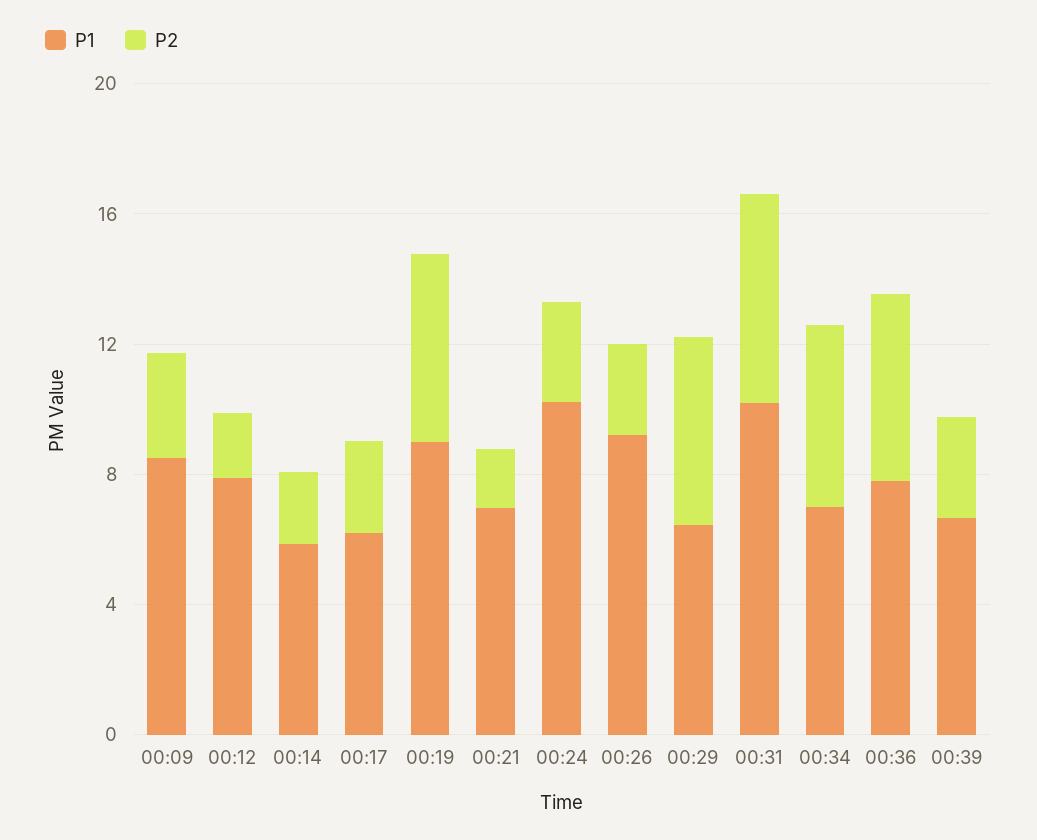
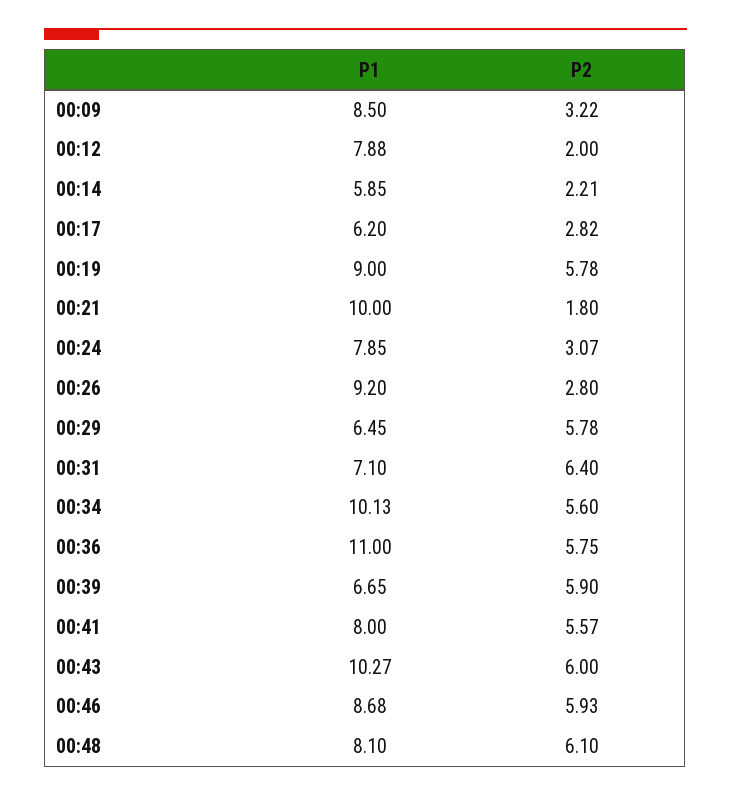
P1, 00:21: 7 -> 10
P1, 00:24: 10 -> 7.85
P1, 00:31: 10 -> 7.1
P1, 00:34: 7 -> 10.13
P1, 00:36: 8 -> 11
P2, 00:39: 3 -> 5.9
P1, 00:41: none -> 8
P2, 00:41: none -> 5.57
P1, 00:43: none -> 10.27
P2, 00:43: none -> 6
P1, 00:46: none -> 8.68
P2, 00:46: none -> 5.93
P1, 00:48: none -> 8.1
P2, 00:48: none -> 6.1

